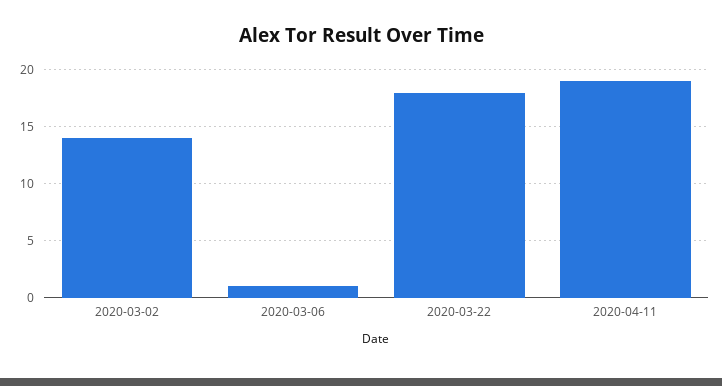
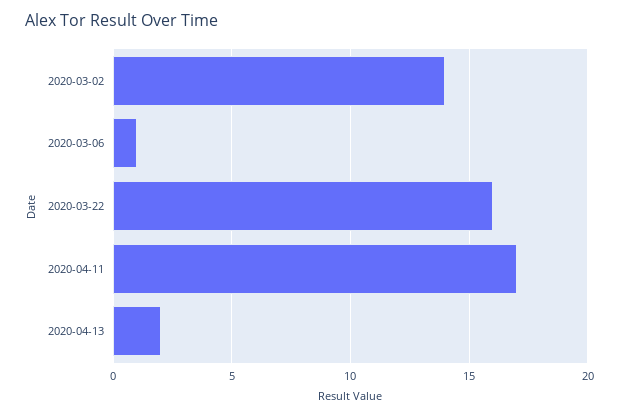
2020-03-22: 18 -> 16
2020-04-11: 19 -> 17
2020-04-13: none -> 2

